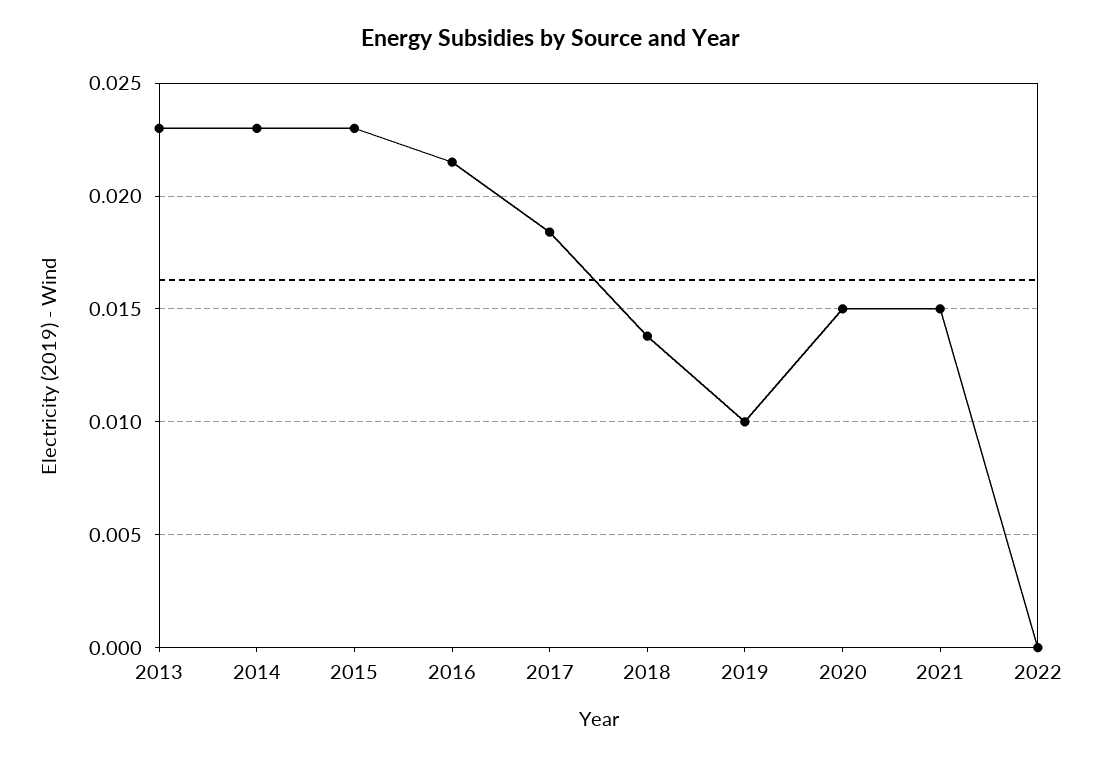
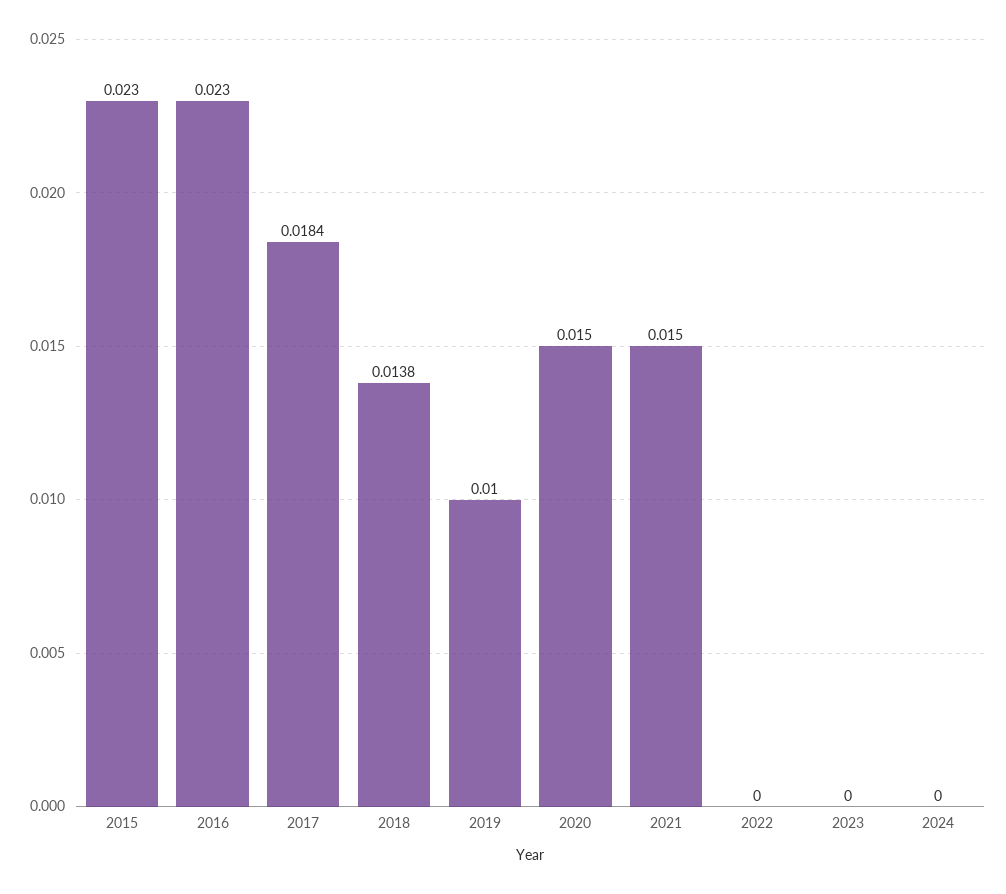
2013: 0.023 -> none
2014: 0.023 -> none
2016: 0.0215 -> 0.023
2023: none -> 0
2024: none -> 0

